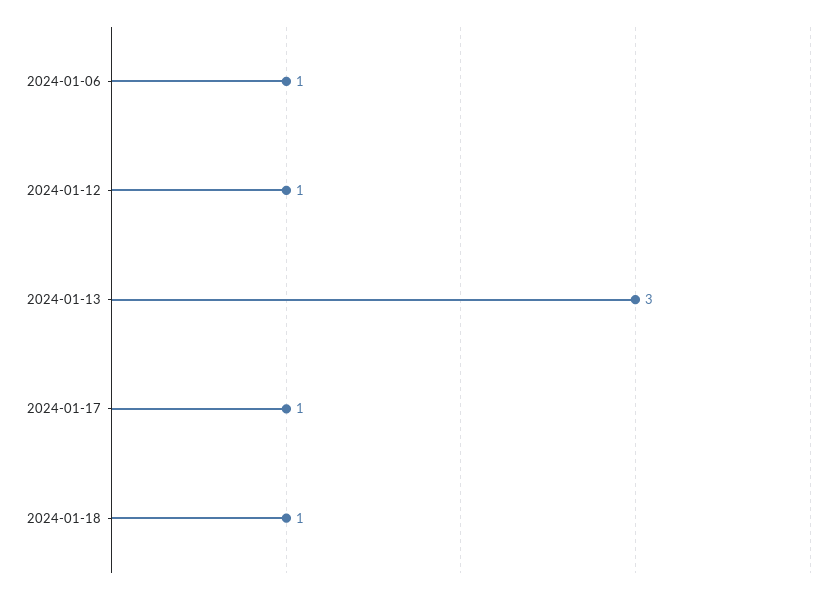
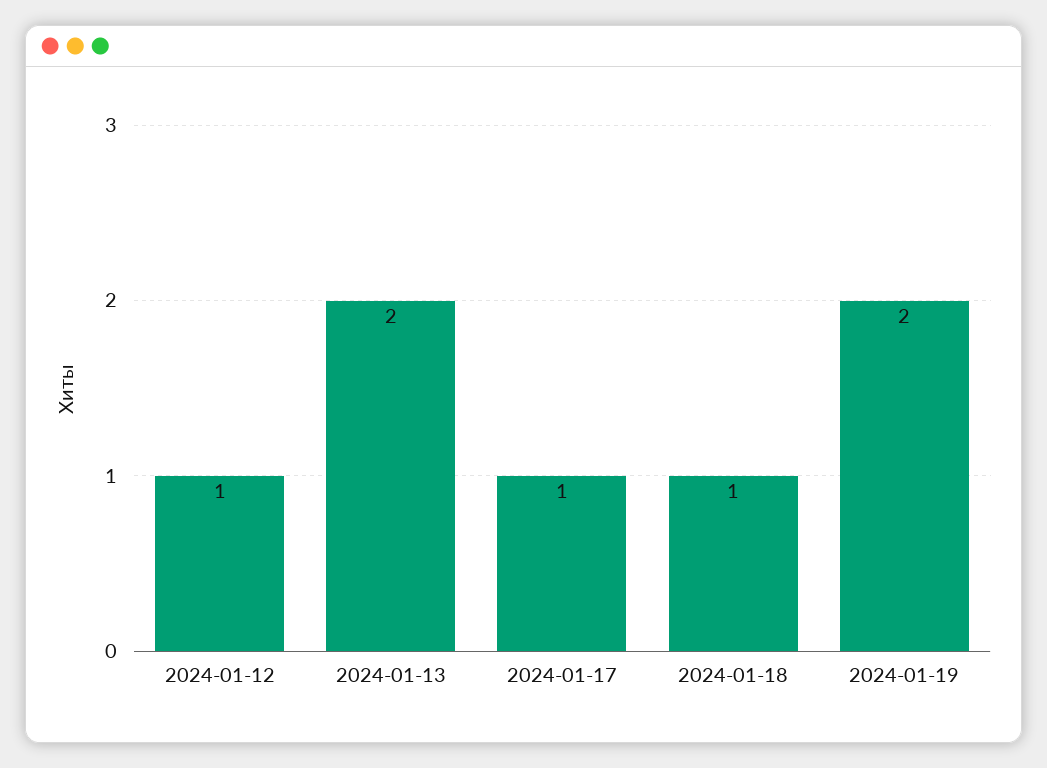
2024-01-06: 1 -> none
2024-01-13: 3 -> 2
2024-01-19: none -> 2

